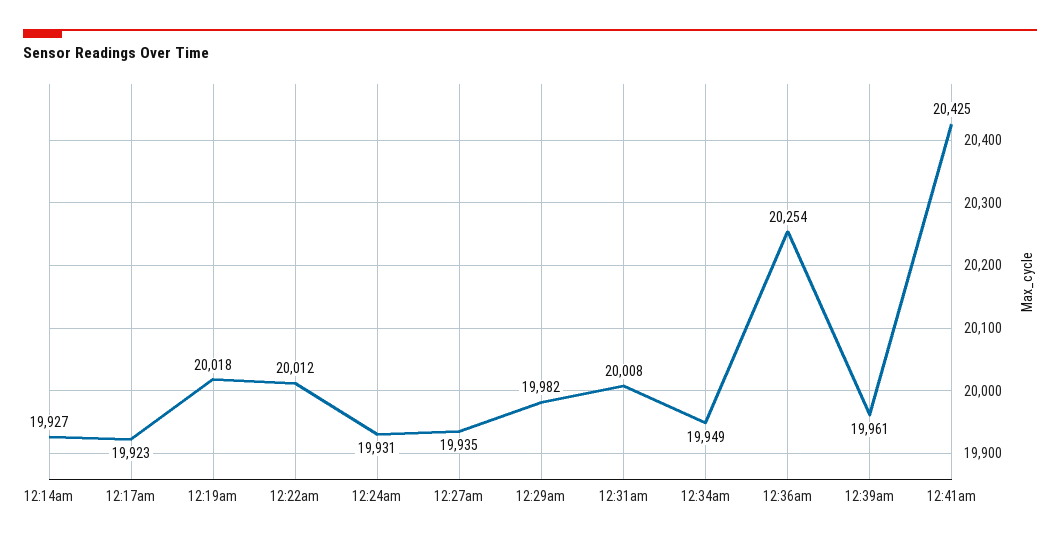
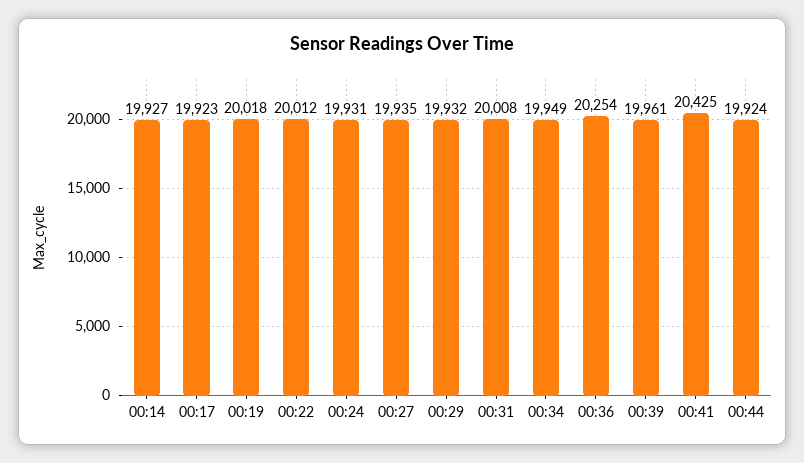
12:29am: 19982 -> 19932
00:44: none -> 19924

